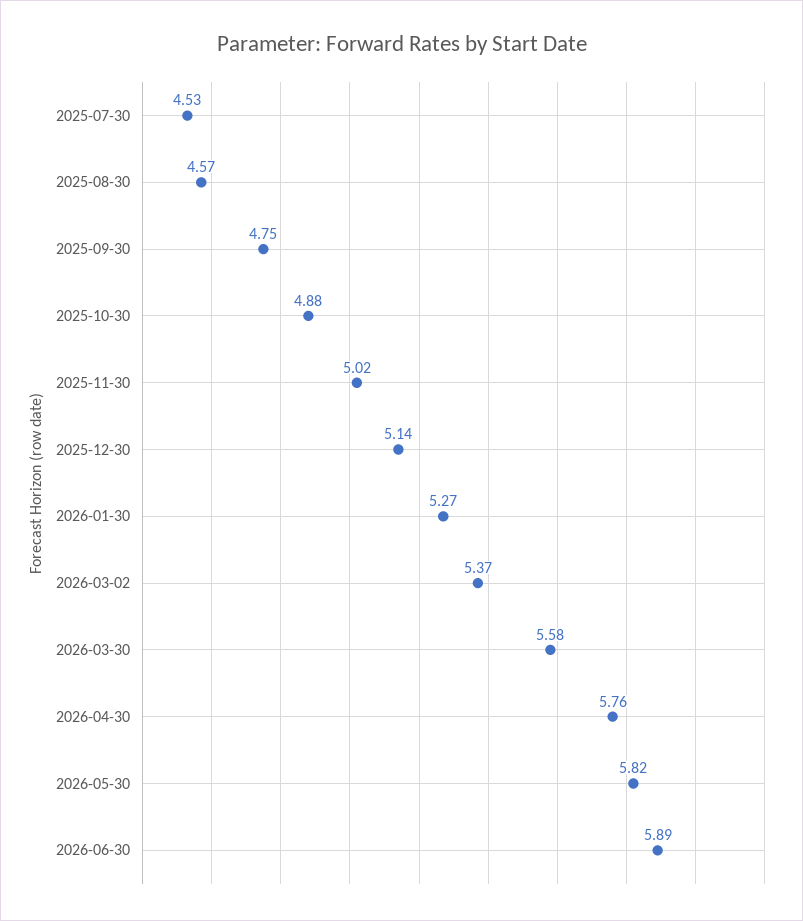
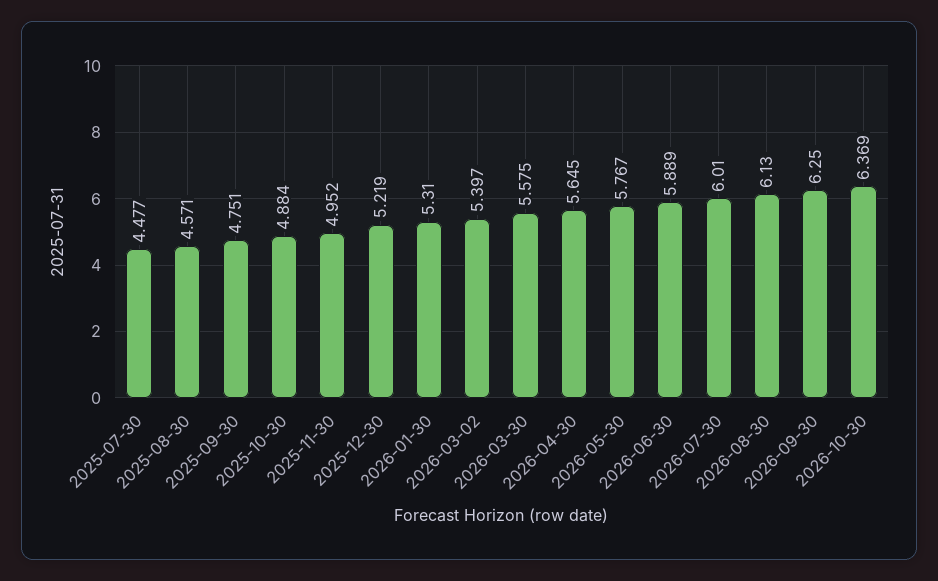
2025-07-30: 4.53 -> 4.477
2025-11-30: 5.02 -> 4.952
2025-12-30: 5.14 -> 5.219
2026-01-30: 5.27 -> 5.31
2026-03-02: 5.37 -> 5.397
2026-04-30: 5.76 -> 5.645
2026-05-30: 5.82 -> 5.767
2026-07-30: none -> 6.01
2026-08-30: none -> 6.13
2026-09-30: none -> 6.25
2026-10-30: none -> 6.369

